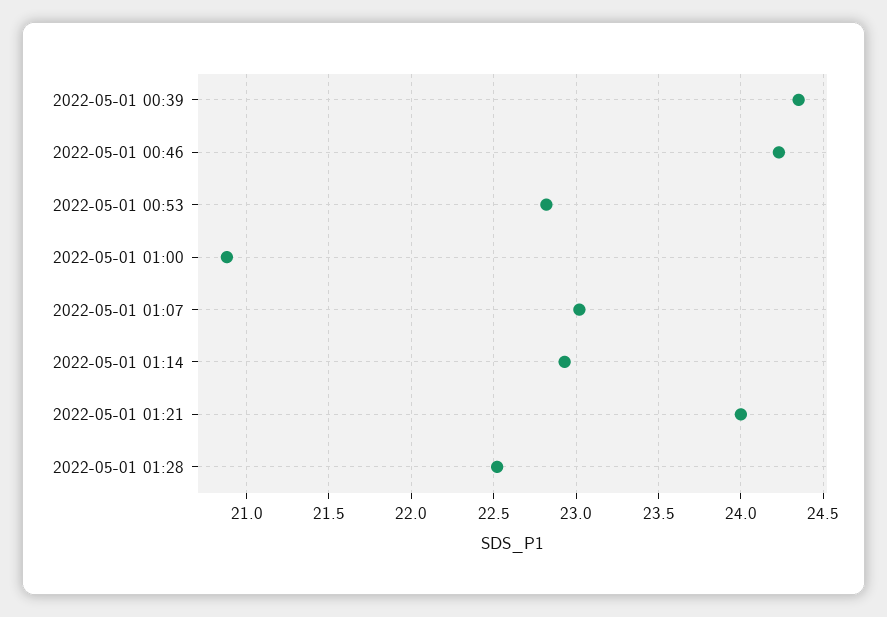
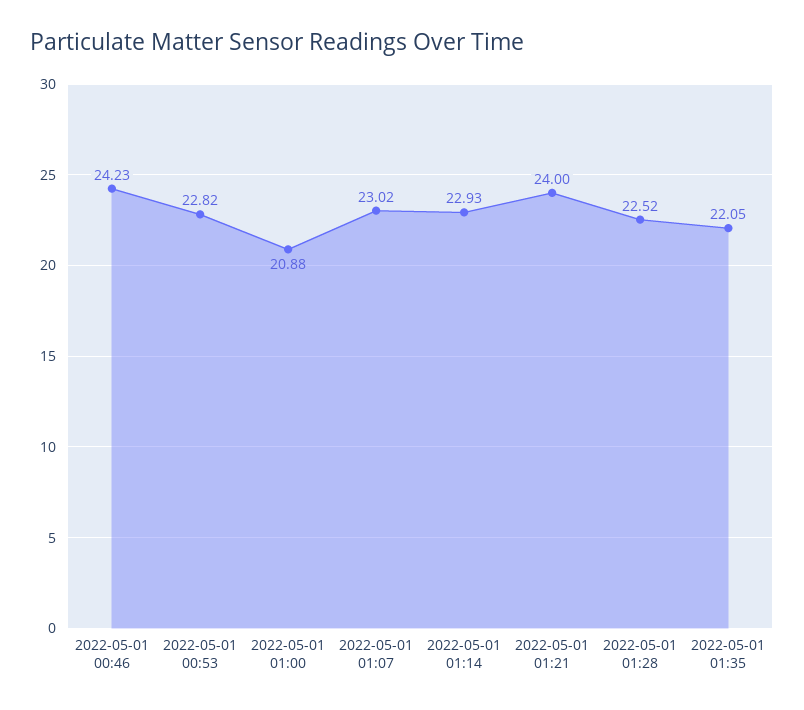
2022-05-01 00:39: 24.35 -> none
2022-05-01 01:35: none -> 22.05

